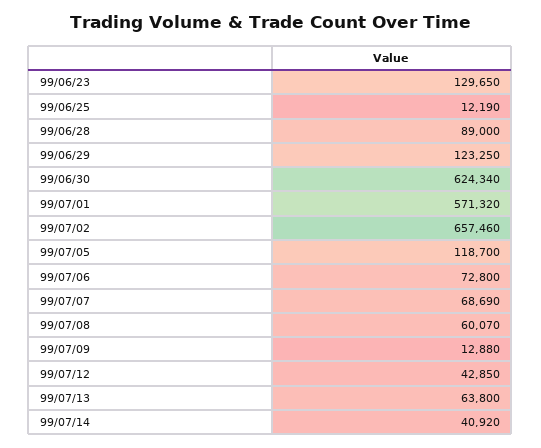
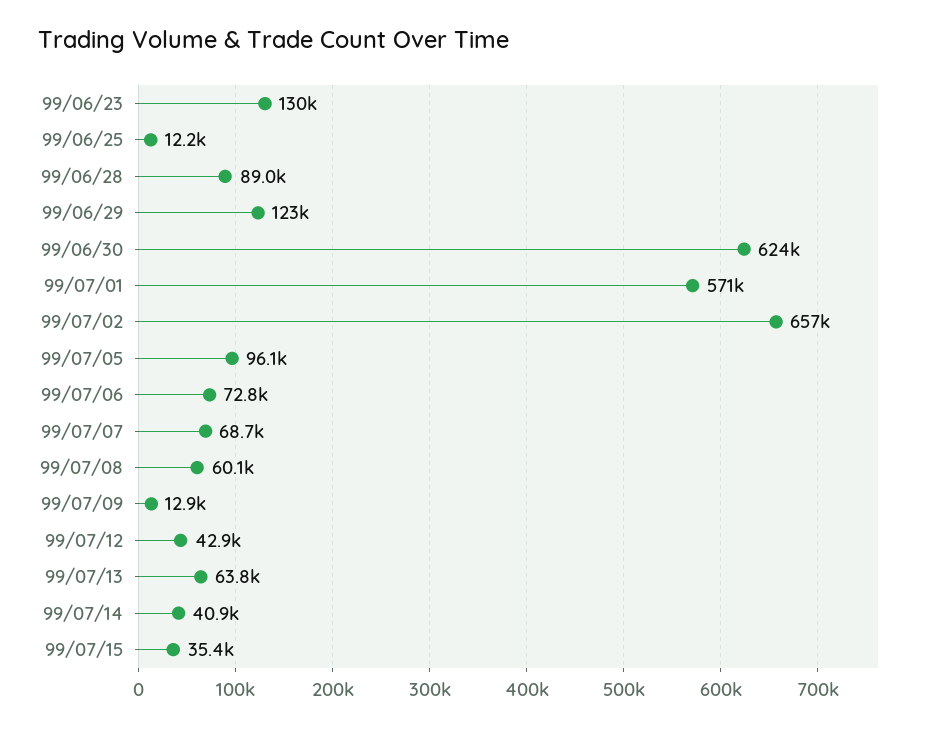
99/07/05: 118700 -> 96100
99/07/15: none -> 35400

